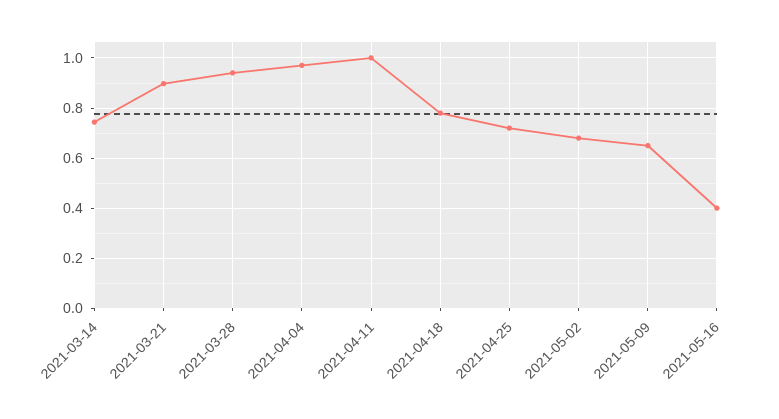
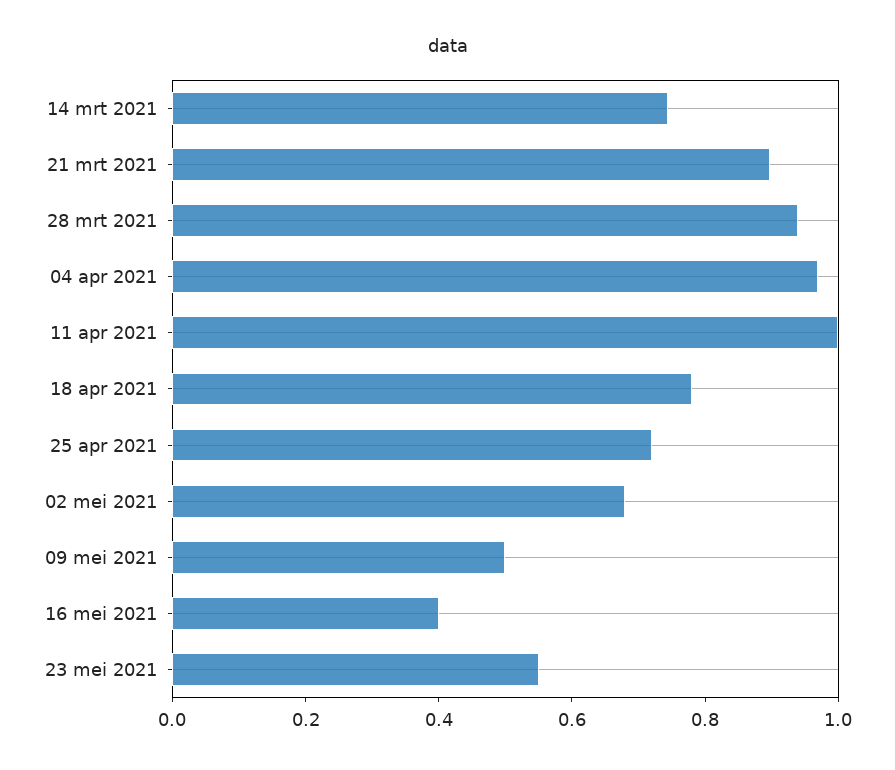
2021-05-09: 0.65 -> 0.5
23 mei 2021: none -> 0.55

